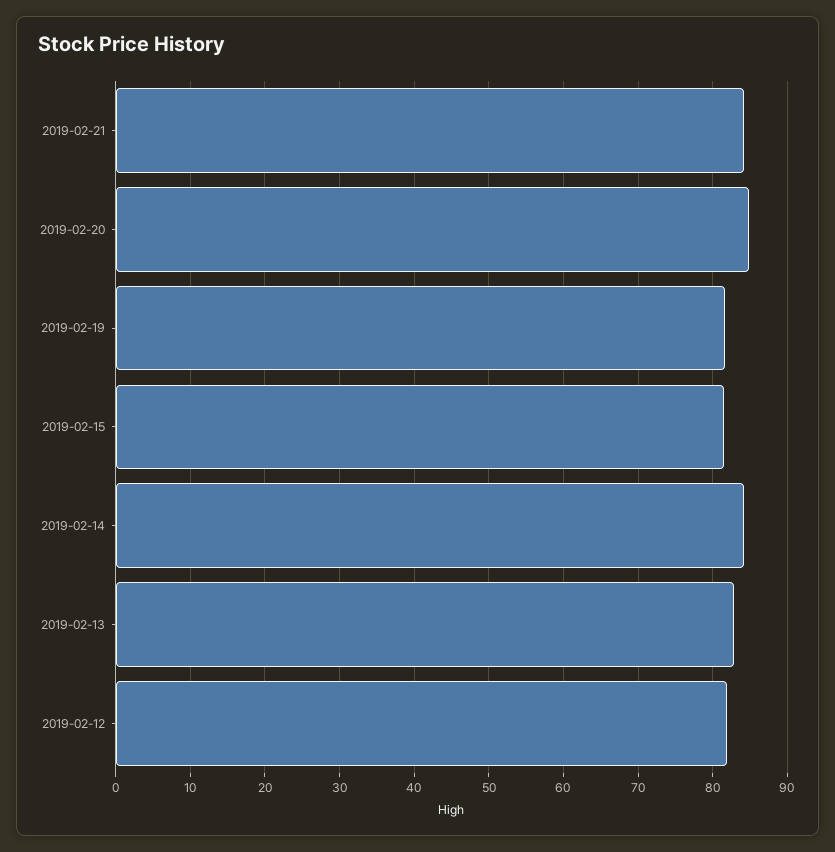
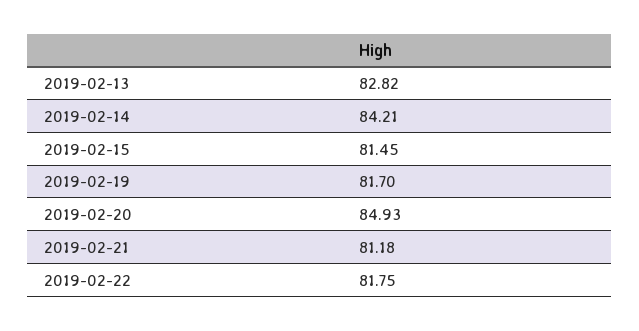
2019-02-21: 84 -> 81.18
2019-02-12: 82 -> none
2019-02-22: none -> 81.75

